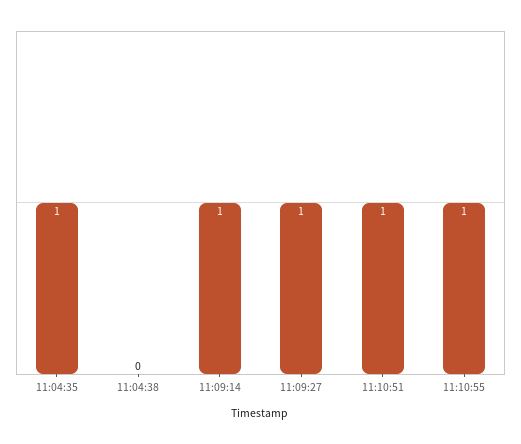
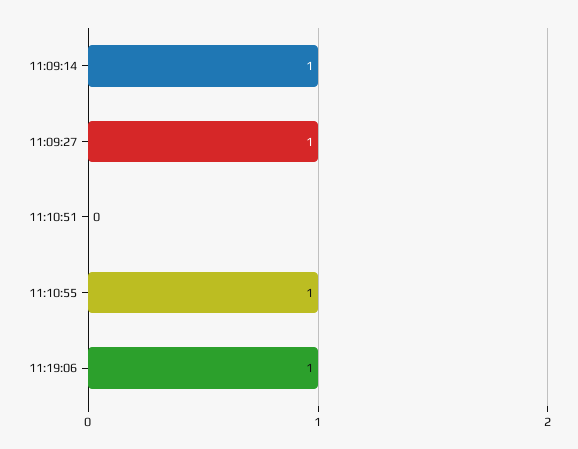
11:04:35: 1 -> none
11:04:38: 0 -> none
11:10:51: 1 -> 0
11:19:06: none -> 1

